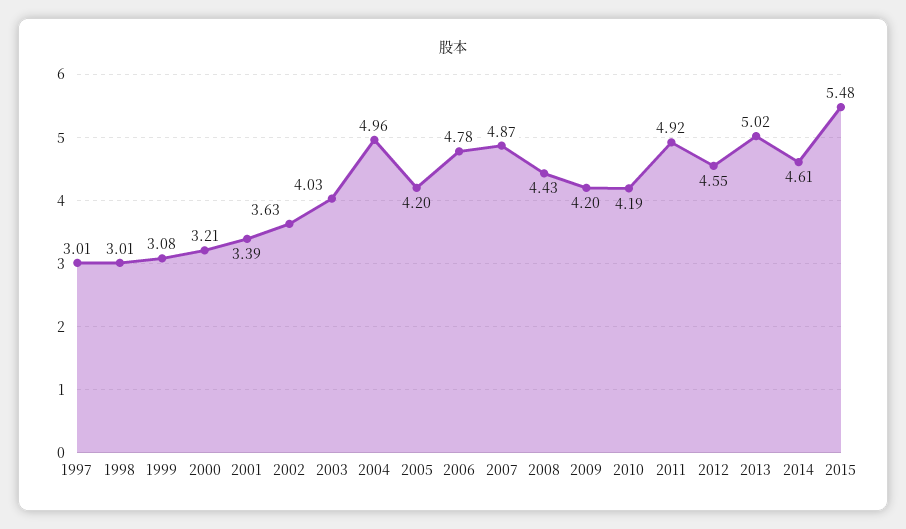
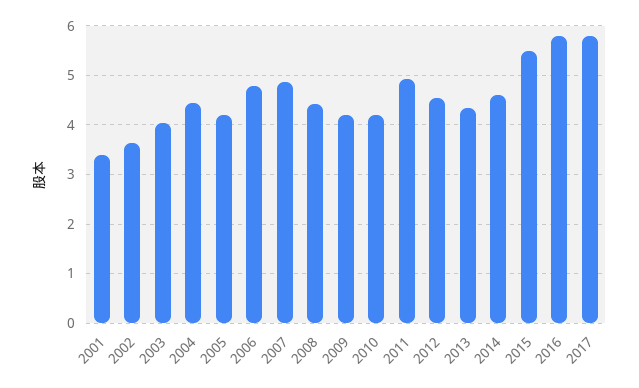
1997: 3.01 -> none
1998: 3.01 -> none
1999: 3.08 -> none
2000: 3.21 -> none
2004: 4.96 -> 4.4
2013: 5.02 -> 4.4
2016: none -> 5.8
2017: none -> 5.8

